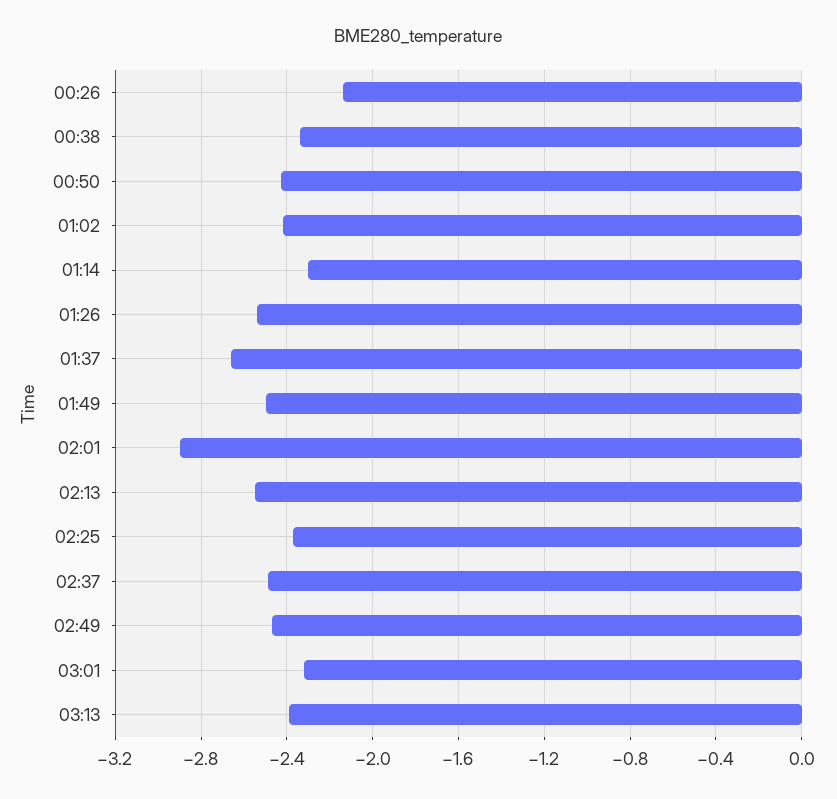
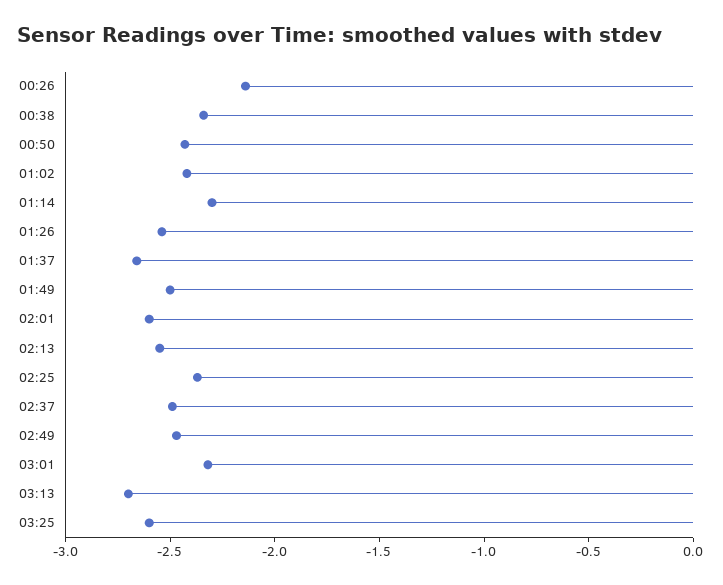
02:01: -2.9 -> -2.6
03:13: -2.4 -> -2.7
03:25: none -> -2.6

